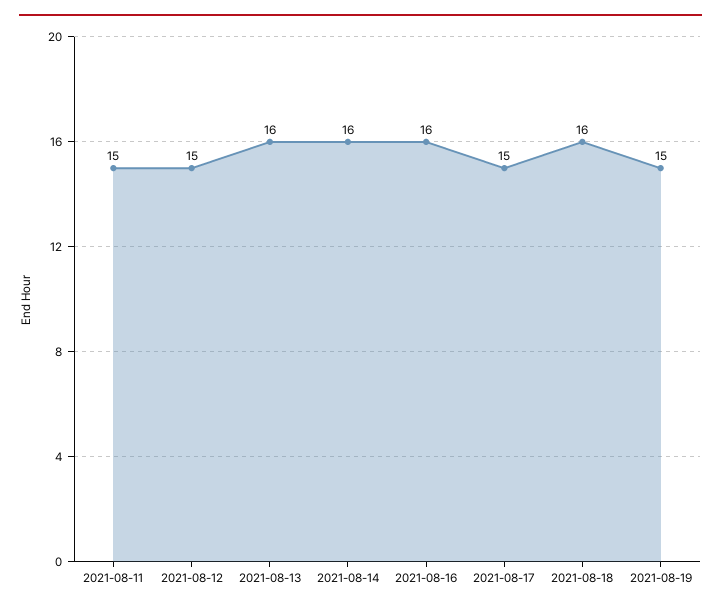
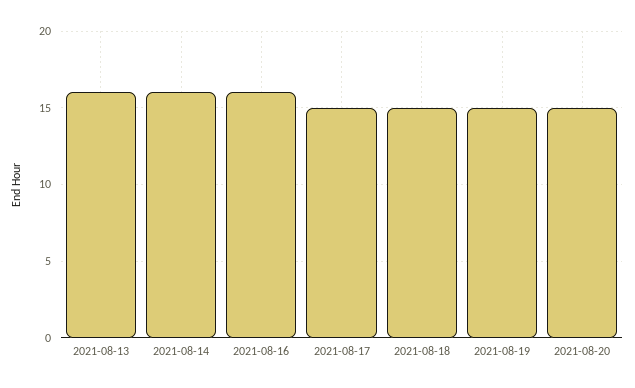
2021-08-11: 15 -> none
2021-08-12: 15 -> none
2021-08-18: 16 -> 15
2021-08-20: none -> 15

